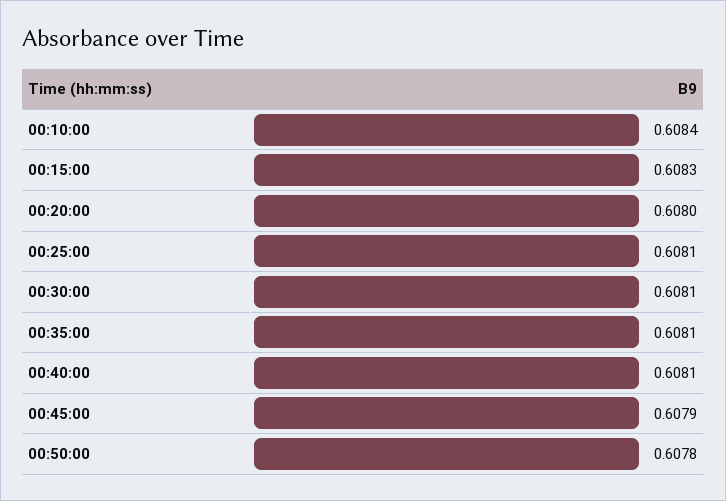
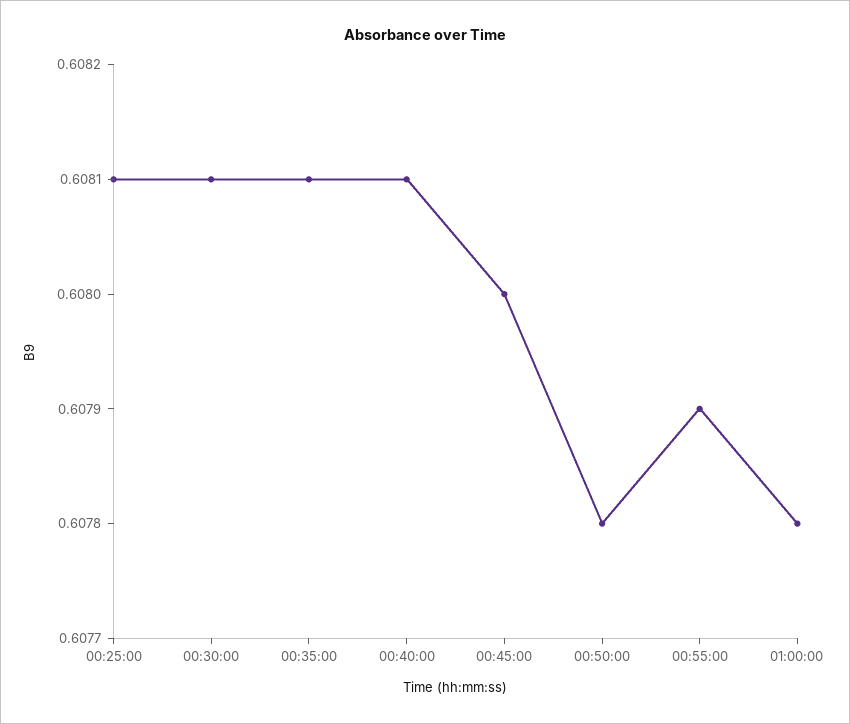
00:10:00: 0.6084 -> none
00:15:00: 0.6083 -> none
00:20:00: 0.608 -> none
00:45:00: 0.6079 -> 0.608
00:55:00: none -> 0.6079
01:00:00: none -> 0.6078

